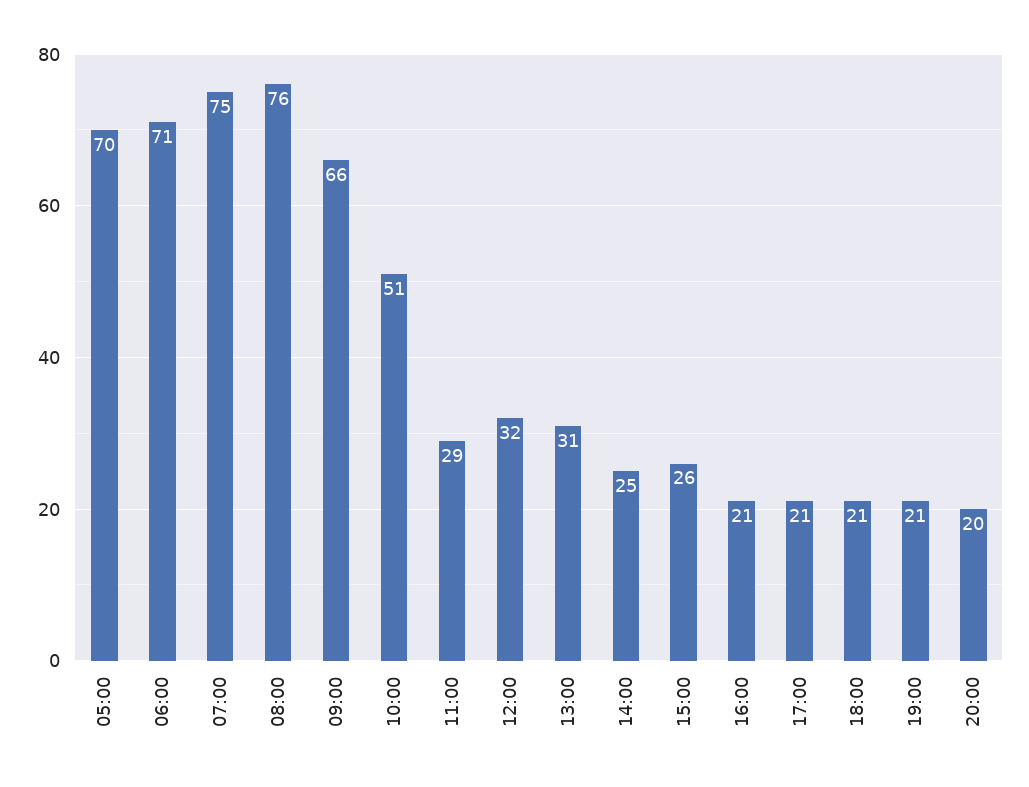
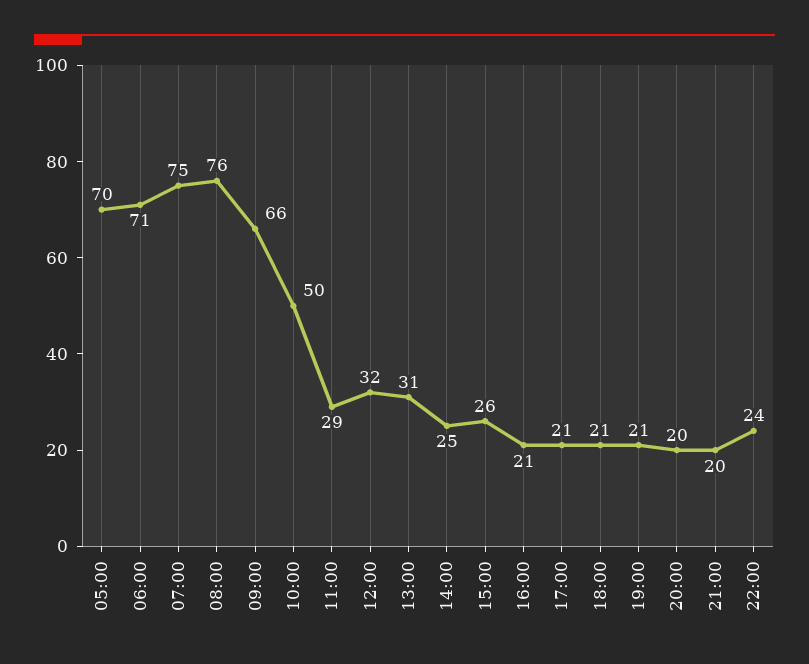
10:00: 51 -> 50
21:00: none -> 20
22:00: none -> 24

